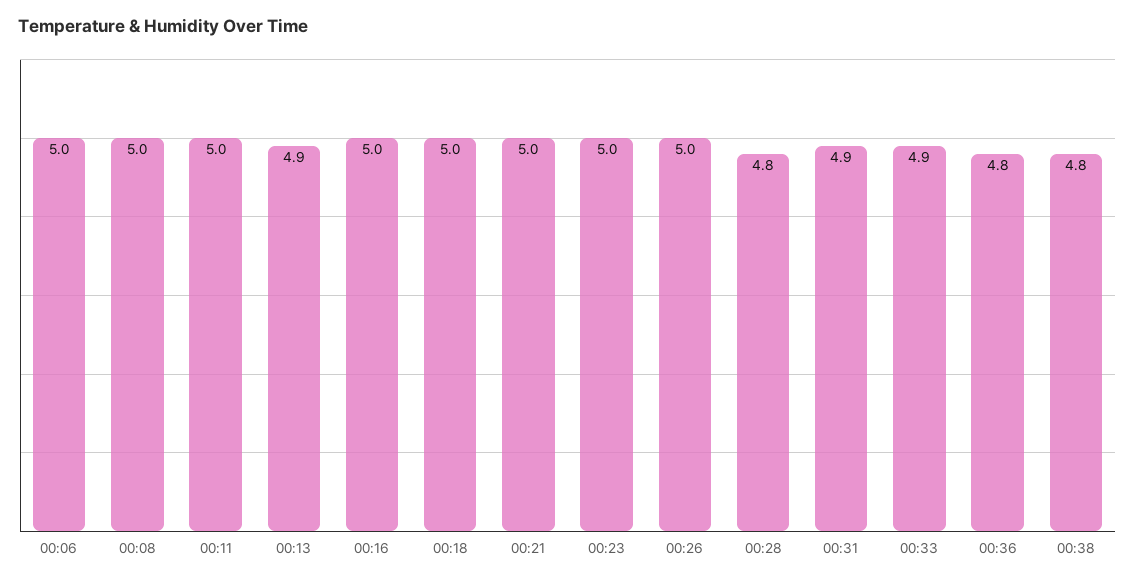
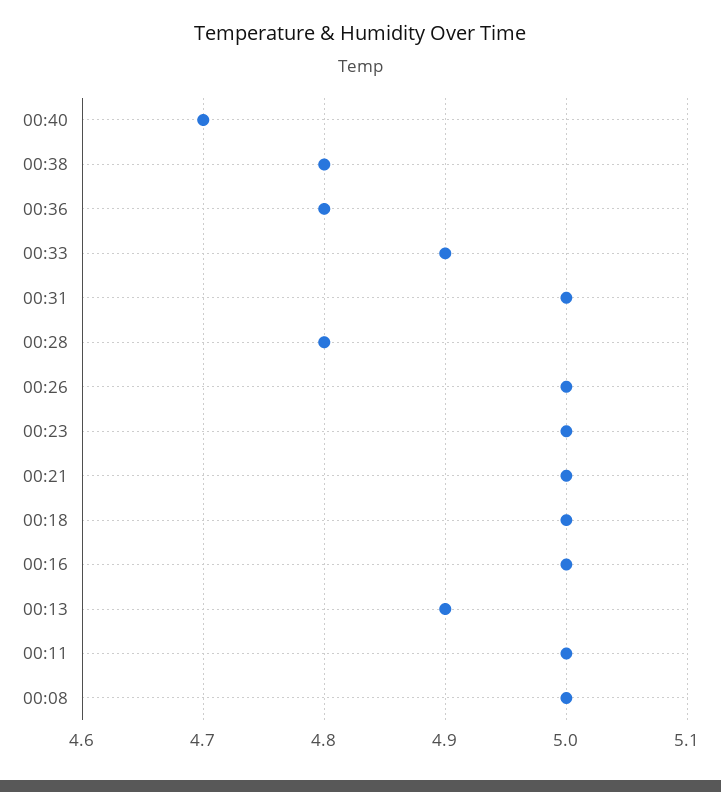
00:06: 5 -> none
00:31: 4.9 -> 5
00:40: none -> 4.7

